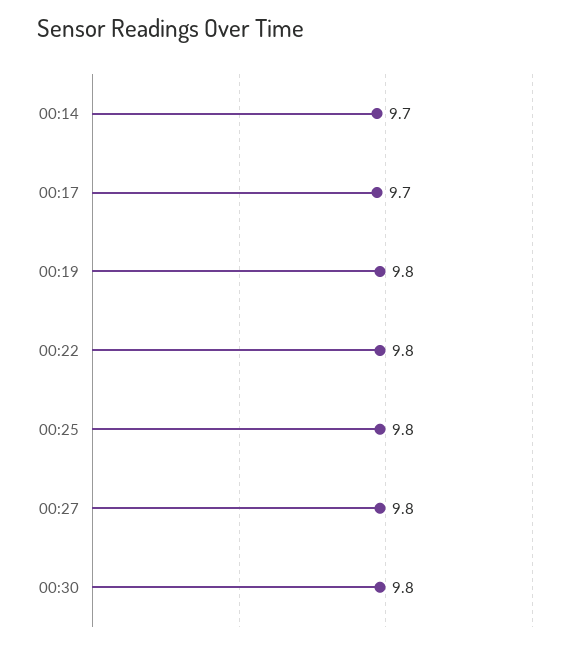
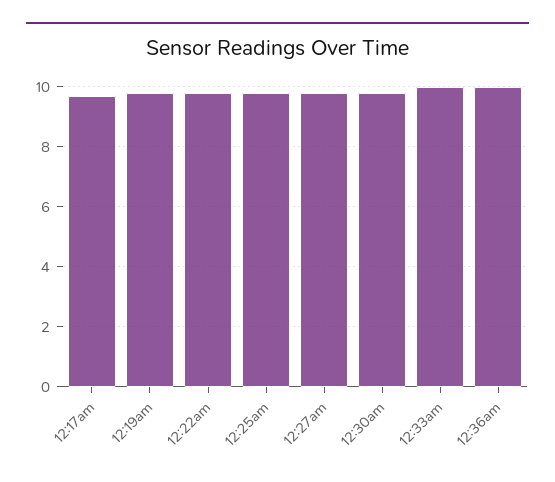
00:14: 9.7 -> none
12:33am: none -> 10
12:36am: none -> 10

